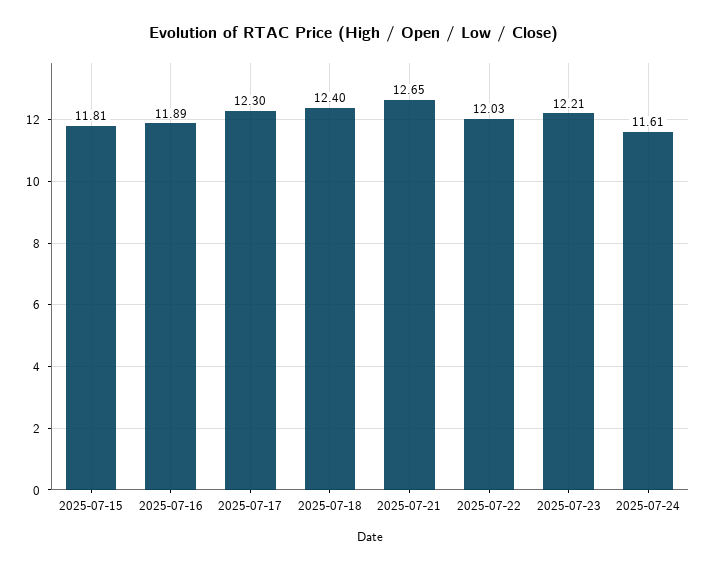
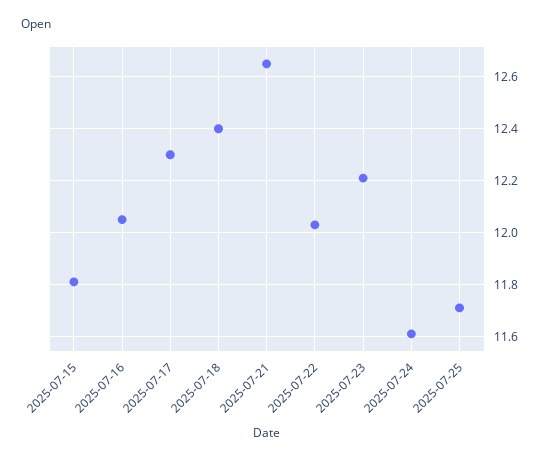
2025-07-16: 11.89 -> 12.05
2025-07-25: none -> 11.7

